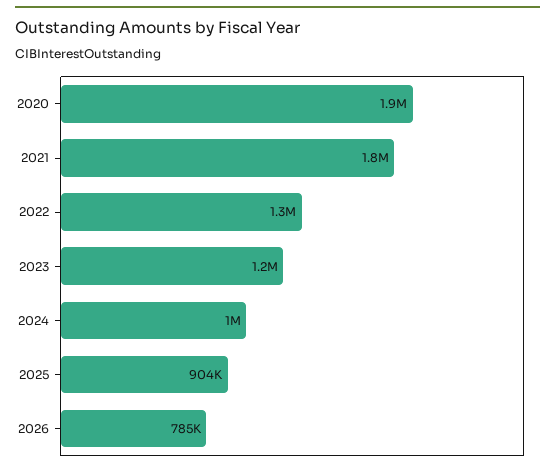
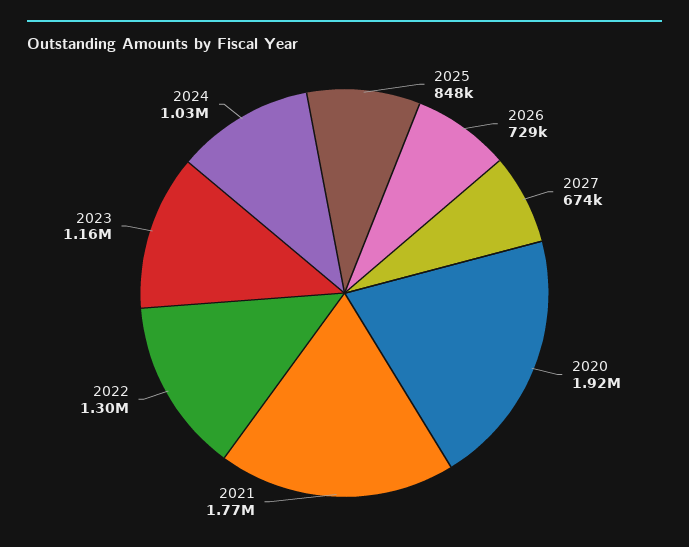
2025: 904000 -> 848000
2026: 785000 -> 729000
2027: none -> 674000

